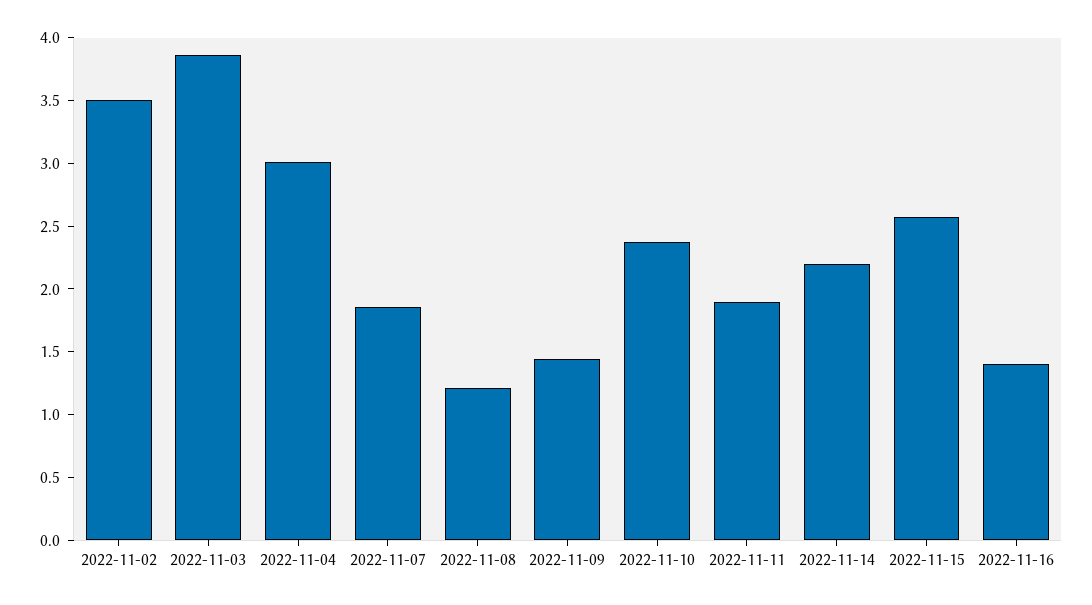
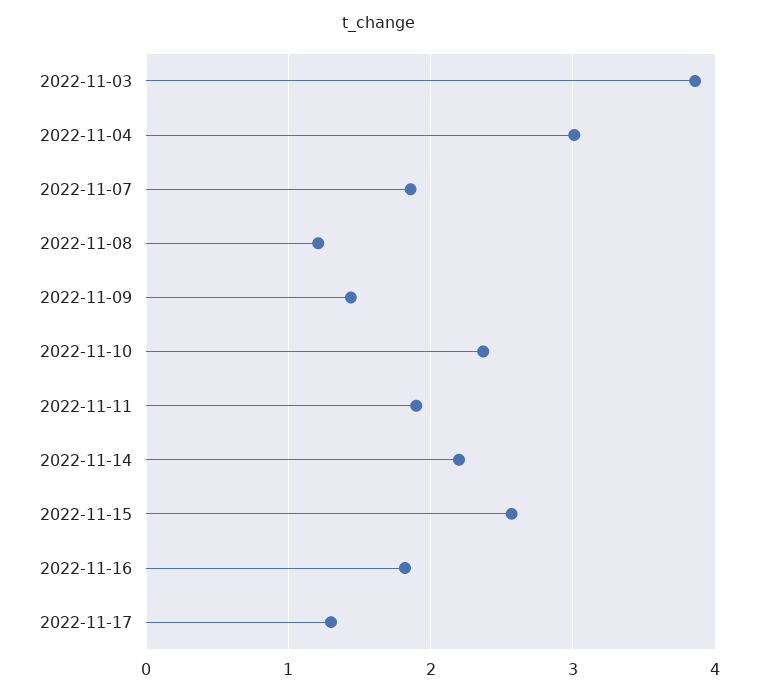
2022-11-02: 3.5 -> none
2022-11-16: 1.4 -> 1.8
2022-11-17: none -> 1.3

